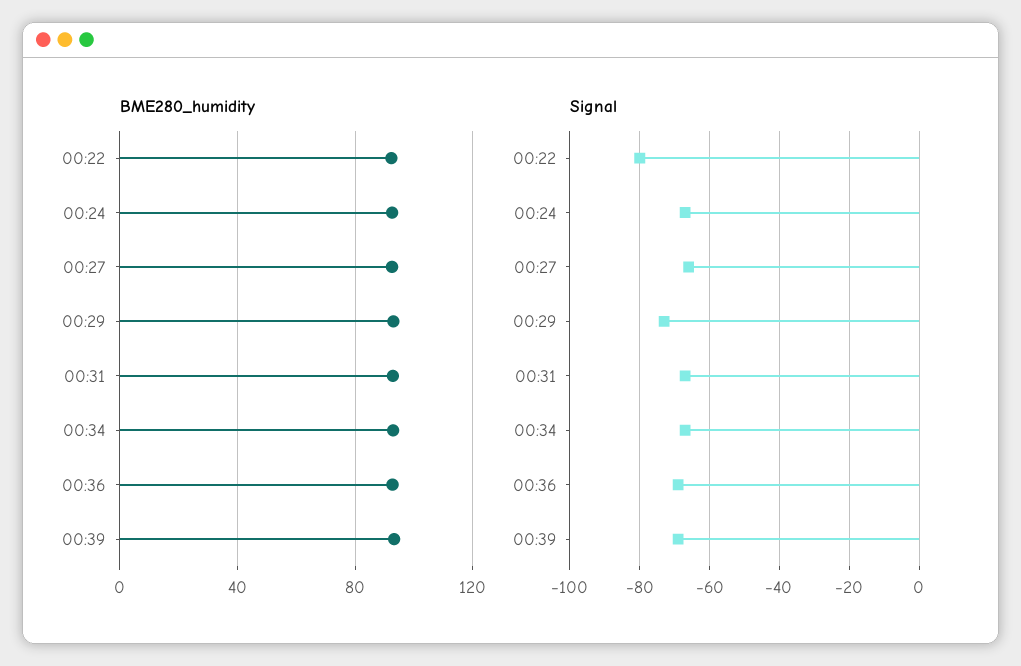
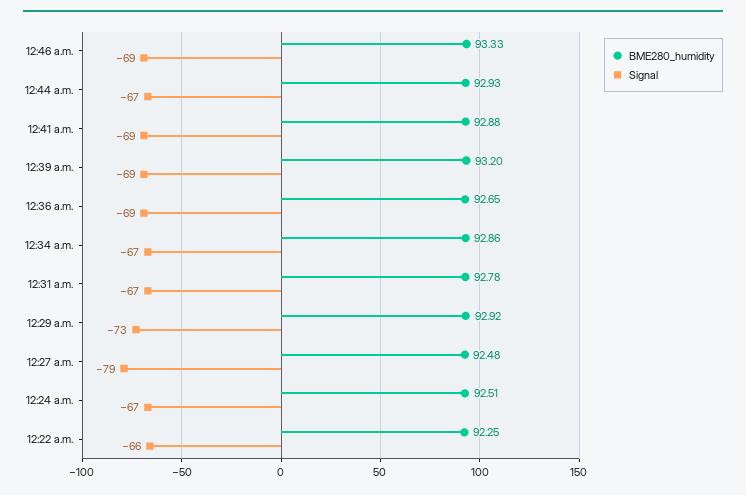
Signal, 00:22: -80 -> -66
Signal, 00:27: -65 -> -79
BME280_humidity, 12:46 a.m.: none -> 93.33
Signal, 12:46 a.m.: none -> -69
BME280_humidity, 12:44 a.m.: none -> 92.93
Signal, 12:44 a.m.: none -> -67
BME280_humidity, 12:41 a.m.: none -> 92.88
Signal, 12:41 a.m.: none -> -69

